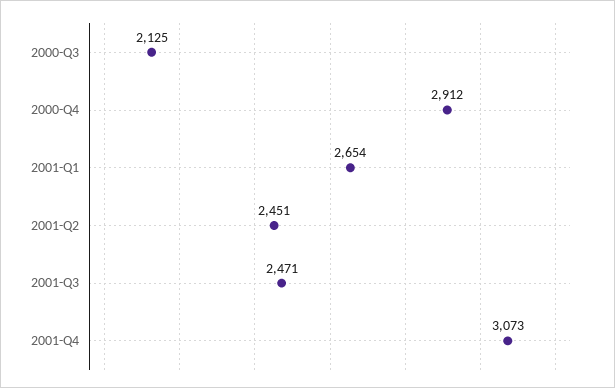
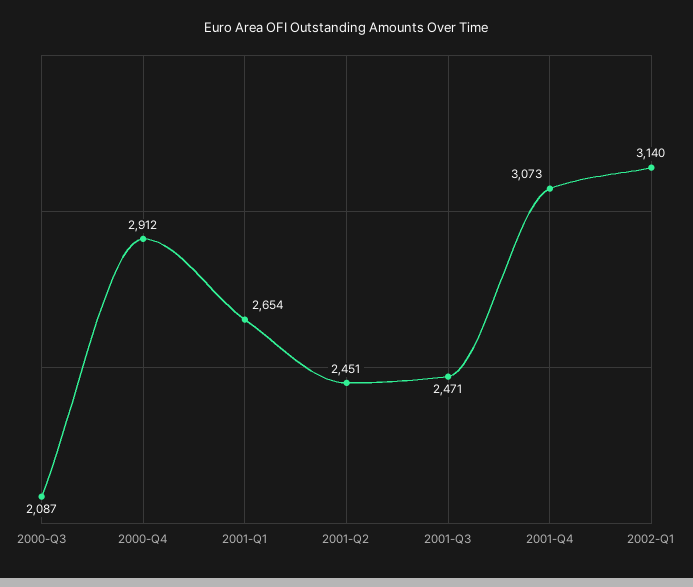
2000-Q3: 2125 -> 2087
2002-Q1: none -> 3140

